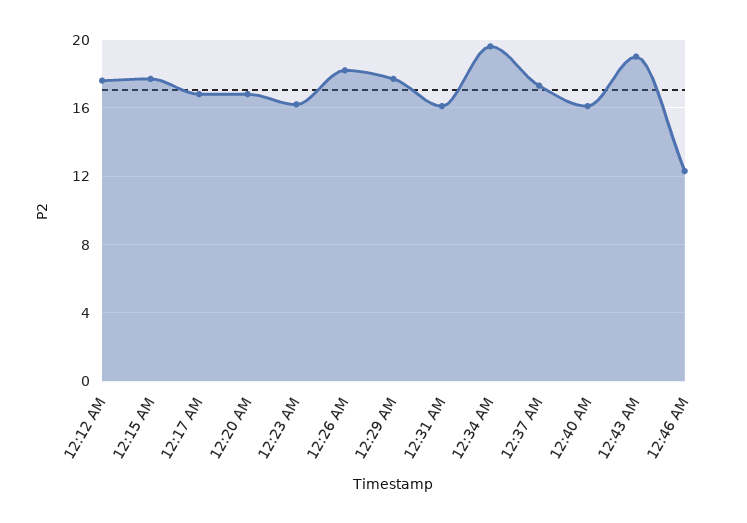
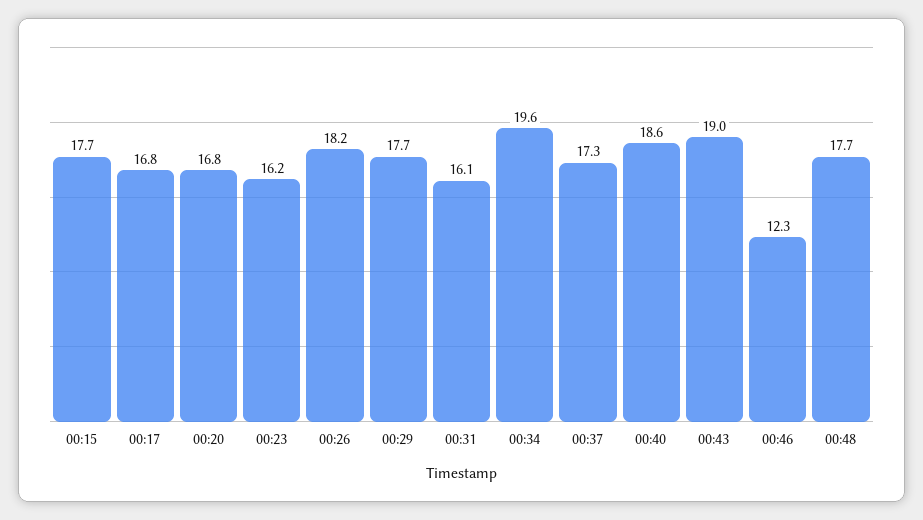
12:12 AM: 17.5 -> none
12:40 AM: 16 -> 18.6
00:48: none -> 17.7

